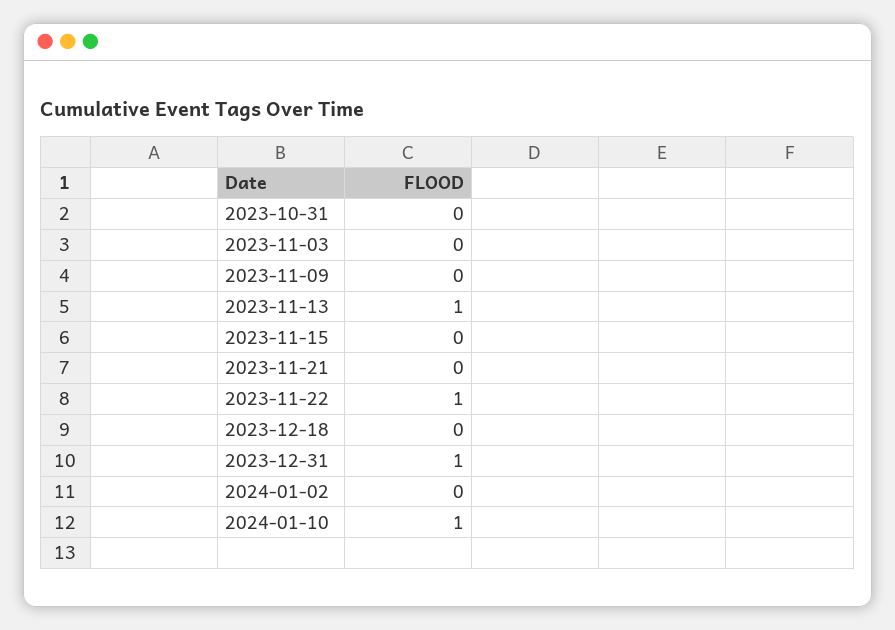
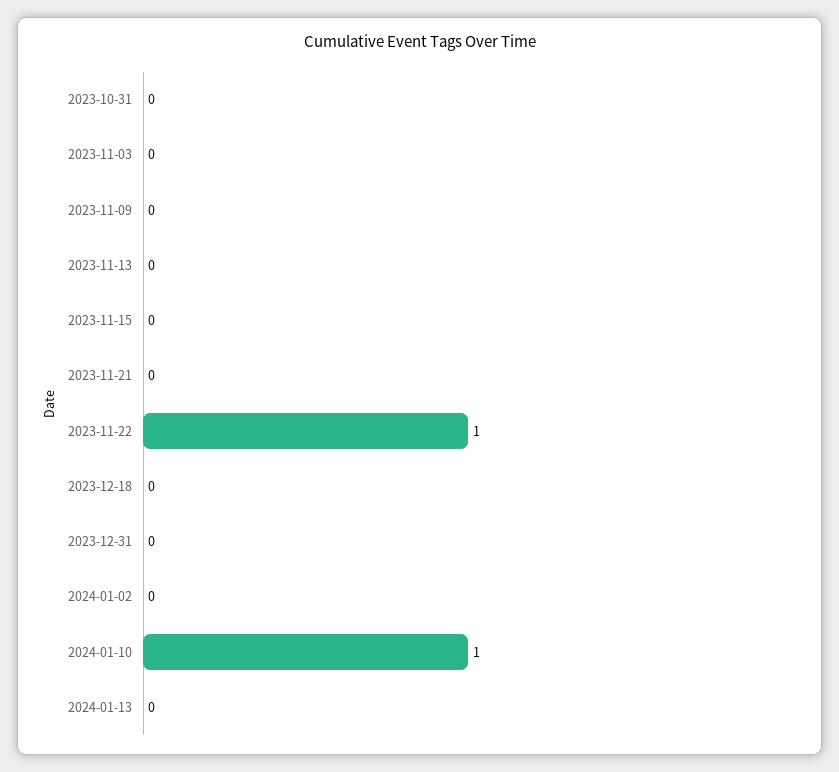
2023-11-13: 1 -> 0
2023-12-31: 1 -> 0
2024-01-13: none -> 0

